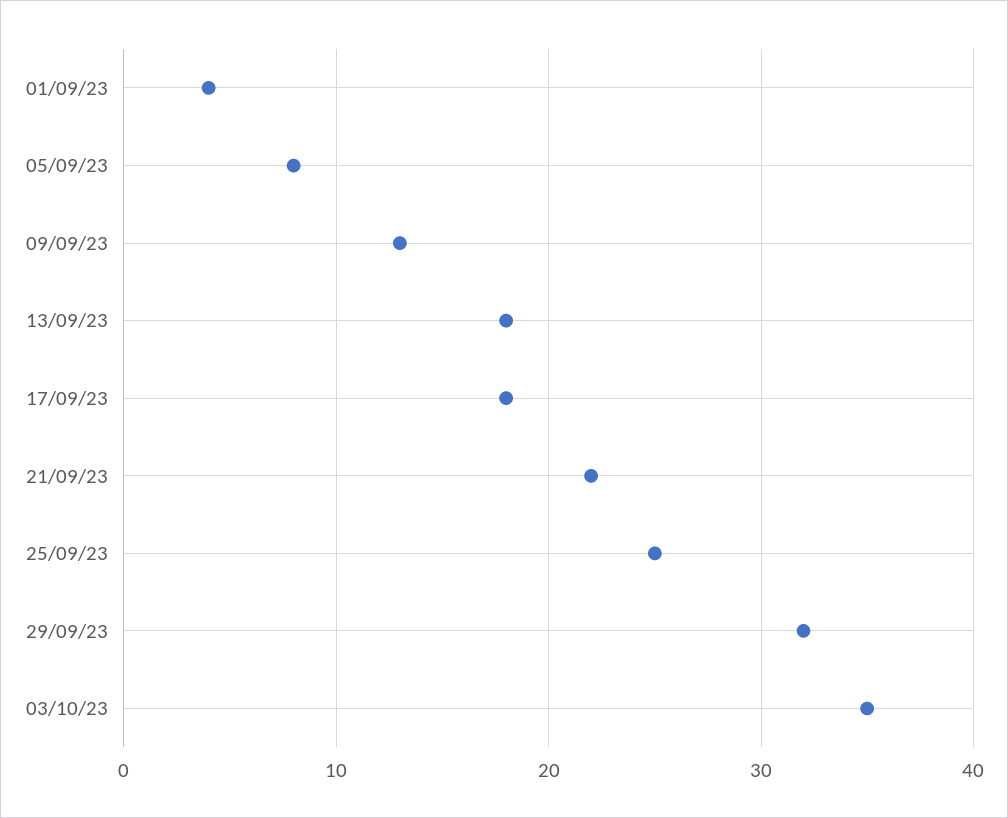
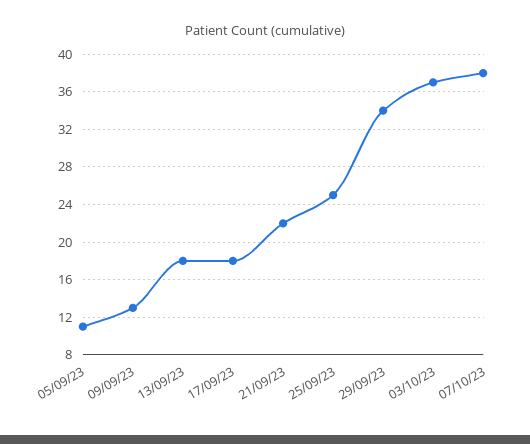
01/09/23: 4 -> none
05/09/23: 8 -> 11
29/09/23: 32 -> 34
03/10/23: 35 -> 37
07/10/23: none -> 38

